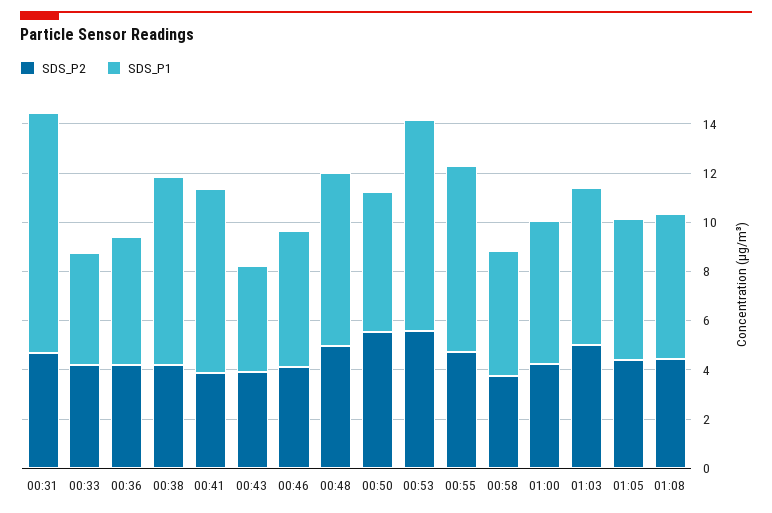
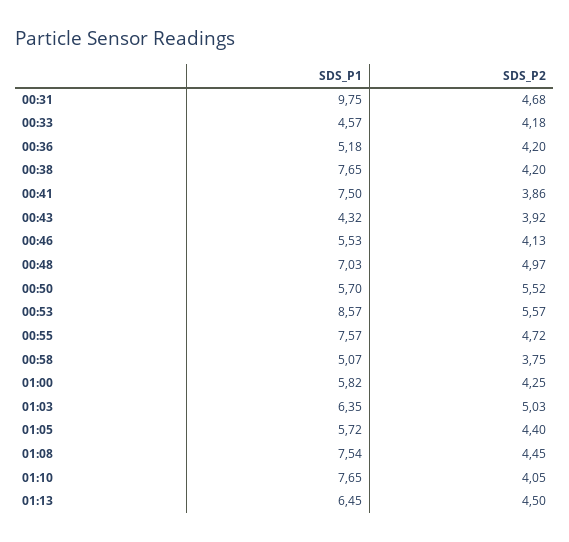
SDS_P1, 01:08: 6 -> 7.54
SDS_P1, 01:10: none -> 7.65
SDS_P2, 01:10: none -> 4.05
SDS_P1, 01:13: none -> 6.45
SDS_P2, 01:13: none -> 4.5

